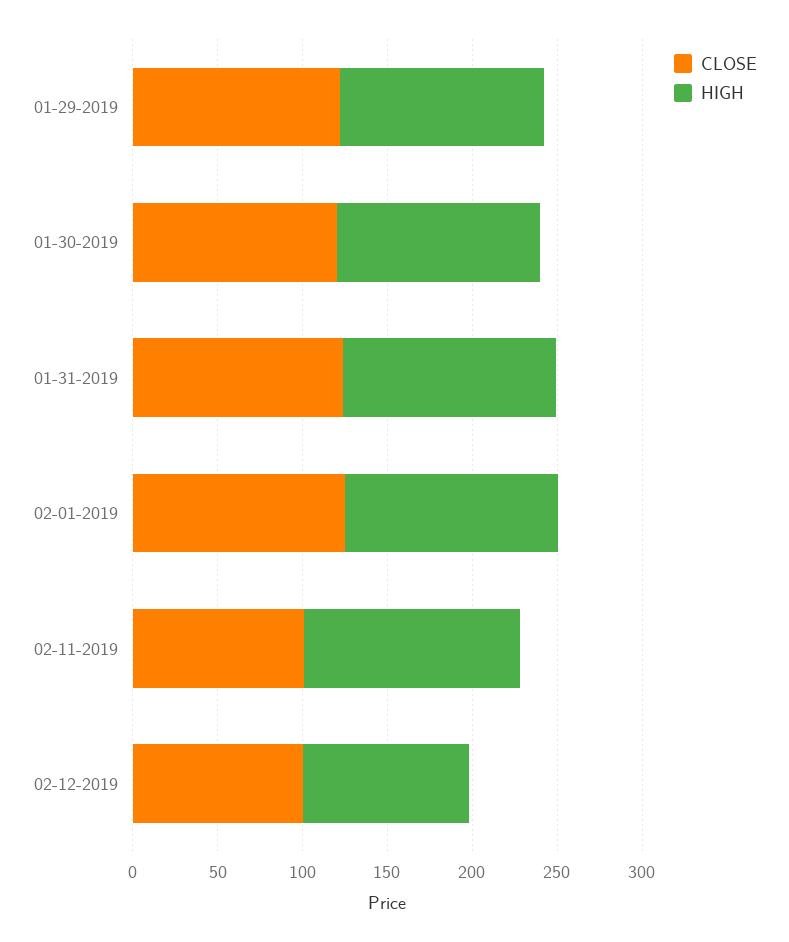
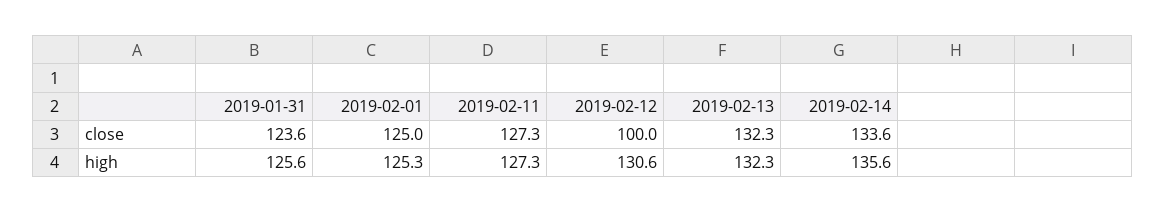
CLOSE, 01-29-2019: 120 -> none
HIGH, 01-29-2019: 120 -> none
CLOSE, 01-30-2019: 120 -> none
HIGH, 01-30-2019: 120 -> none
CLOSE, 02-11-2019: 100 -> 127.3
HIGH, 02-12-2019: 100 -> 130.6
CLOSE, 2019-02-13: none -> 132.3
CLOSE, 2019-02-14: none -> 133.6
HIGH, 2019-02-13: none -> 132.3
HIGH, 2019-02-14: none -> 135.6

